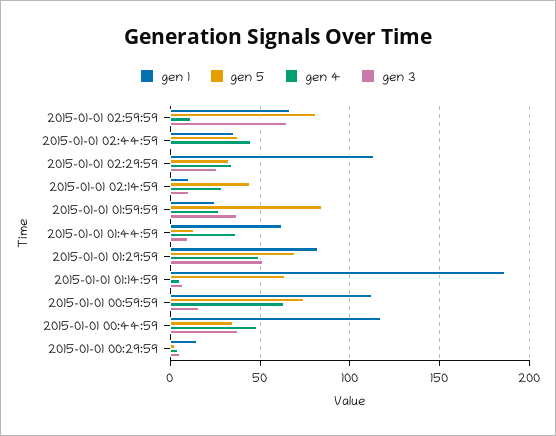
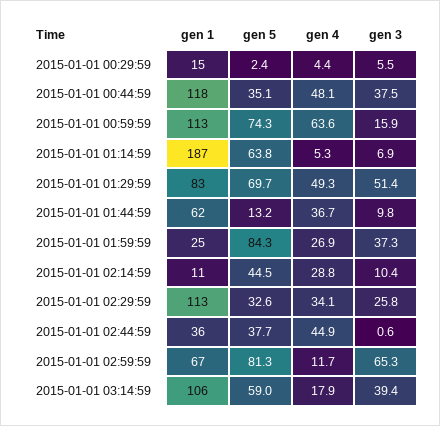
gen 1, 2015-01-01 03:14:59: none -> 106
gen 5, 2015-01-01 03:14:59: none -> 59
gen 4, 2015-01-01 03:14:59: none -> 17.9
gen 3, 2015-01-01 03:14:59: none -> 39.4

